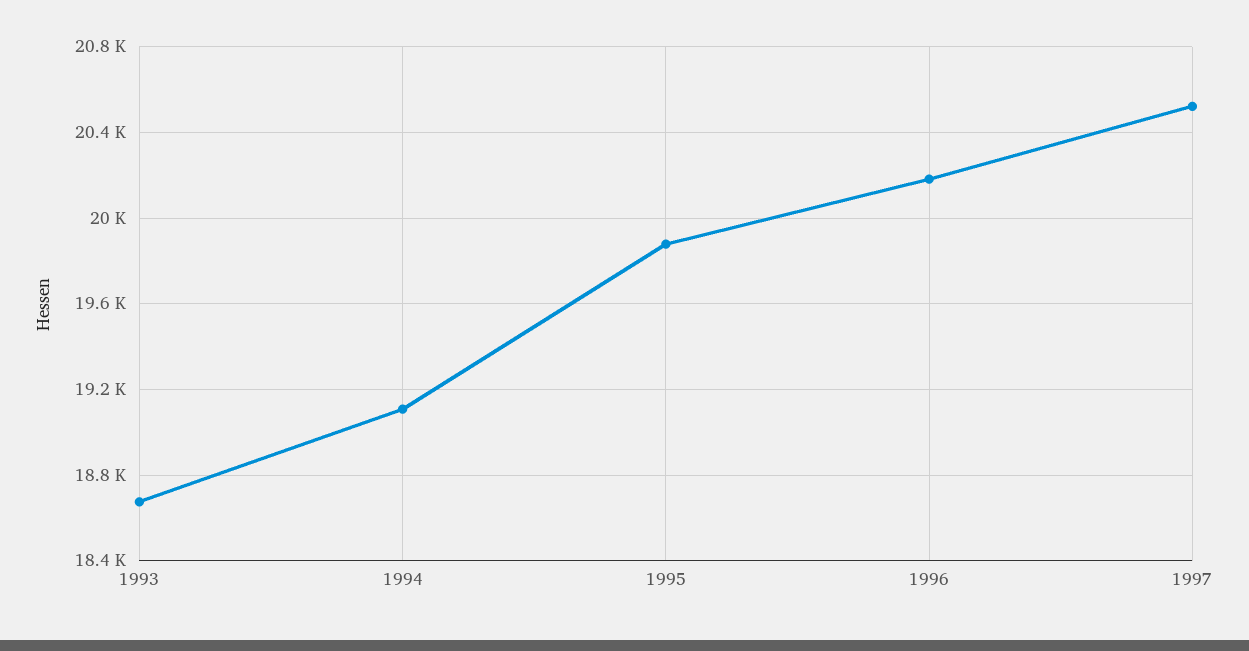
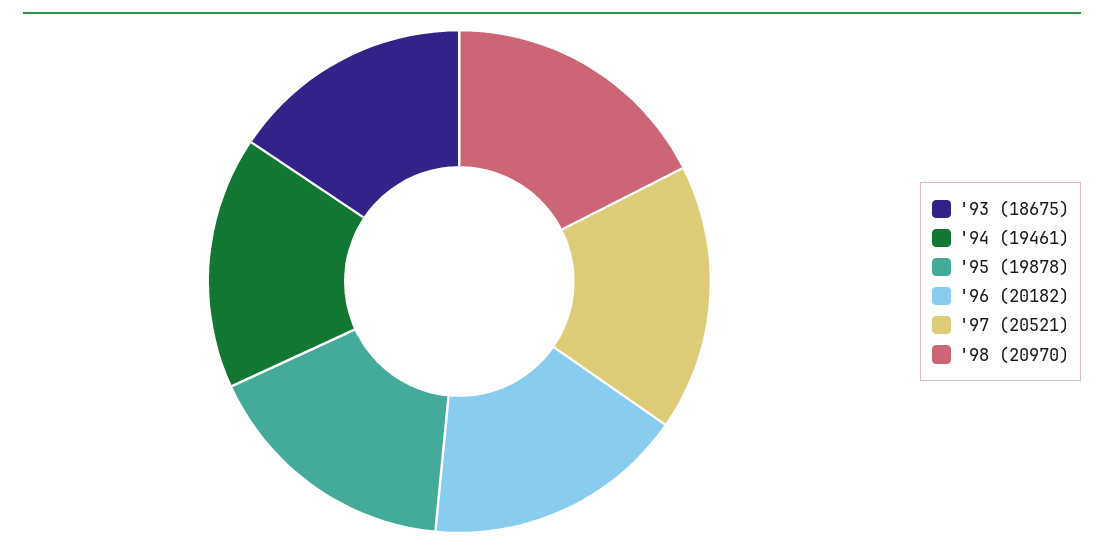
1994: 19100 -> 19461
'98: none -> 20970

